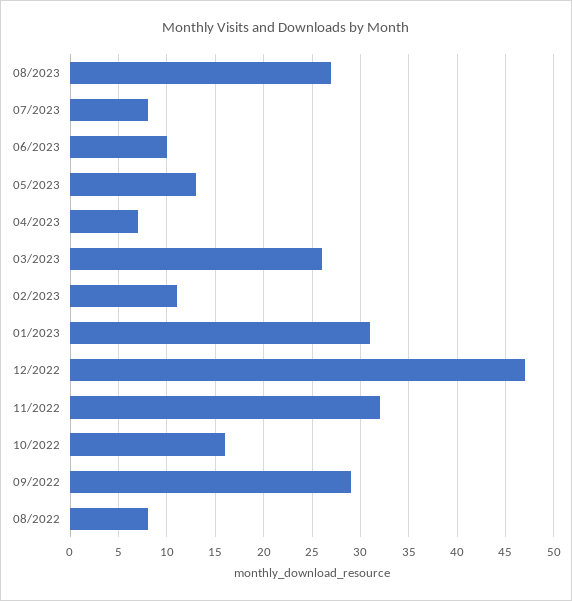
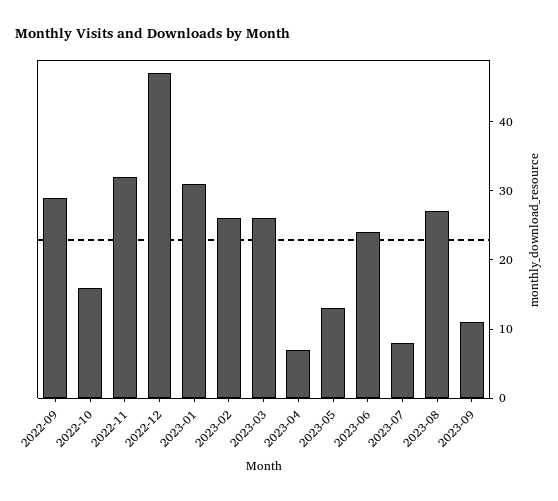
06/2023: 10 -> 25
02/2023: 11 -> 25
08/2022: 8 -> none
2023-09: none -> 10

